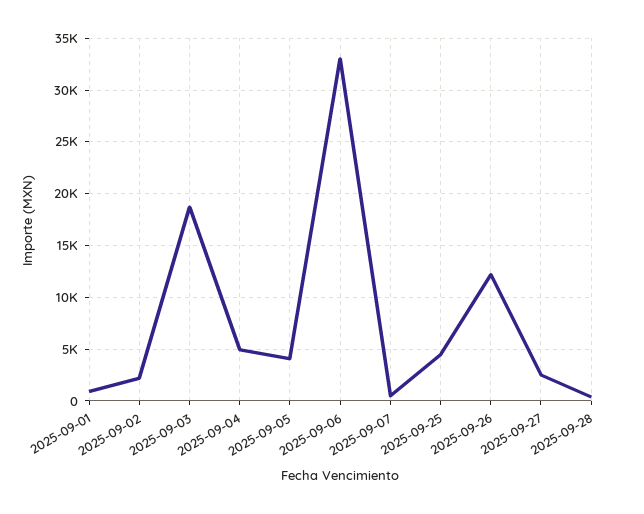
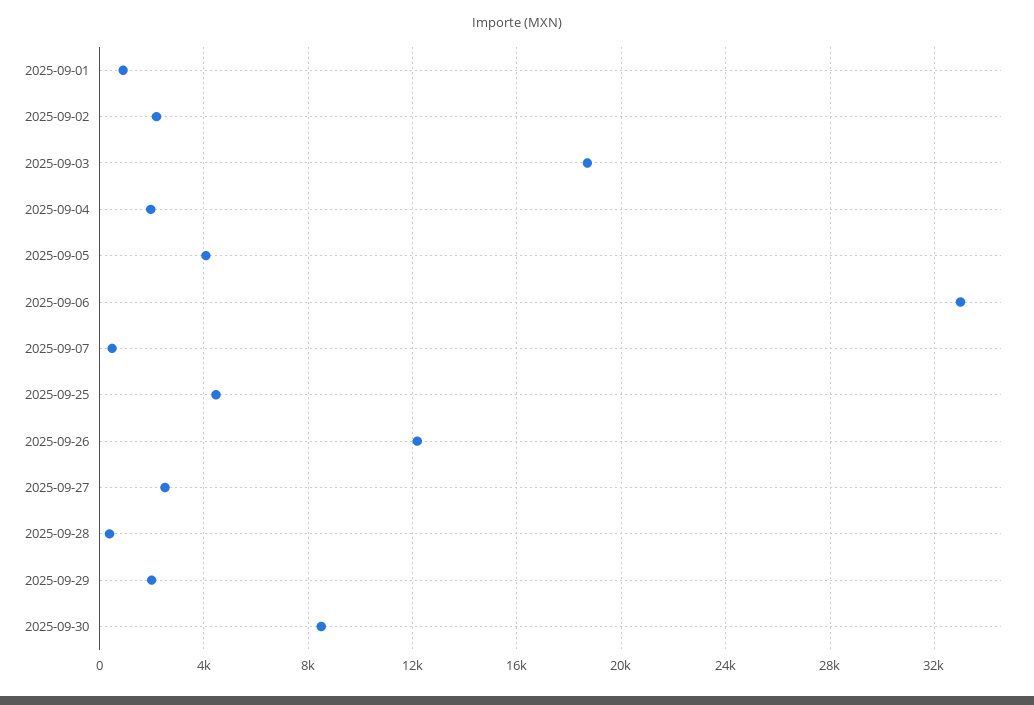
2025-09-04: 5000 -> 2000
2025-09-29: none -> 2000
2025-09-30: none -> 8500

